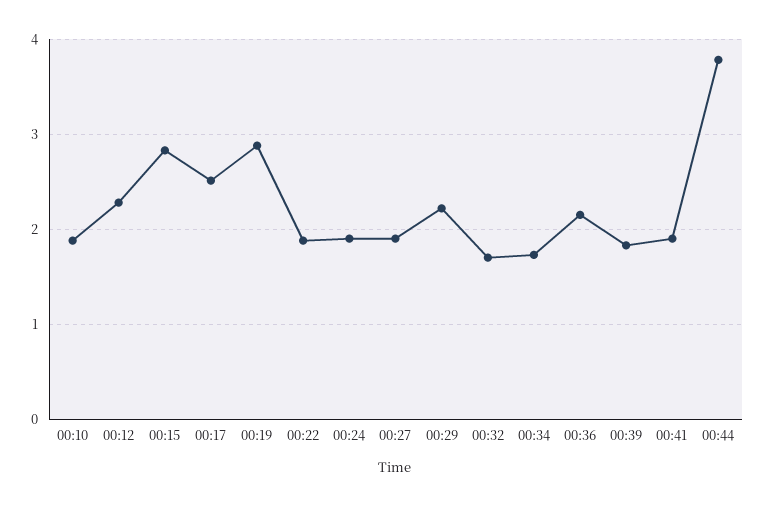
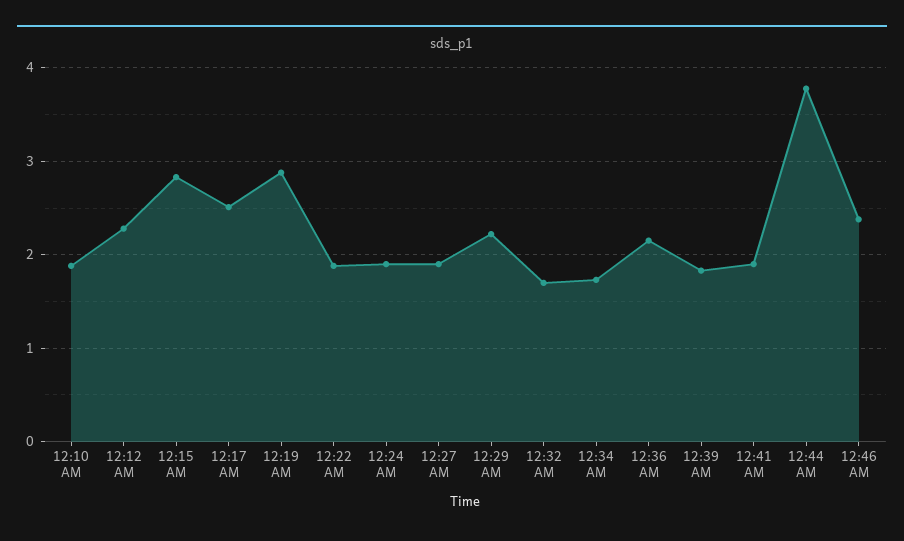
12:46 AM: none -> 2.4

